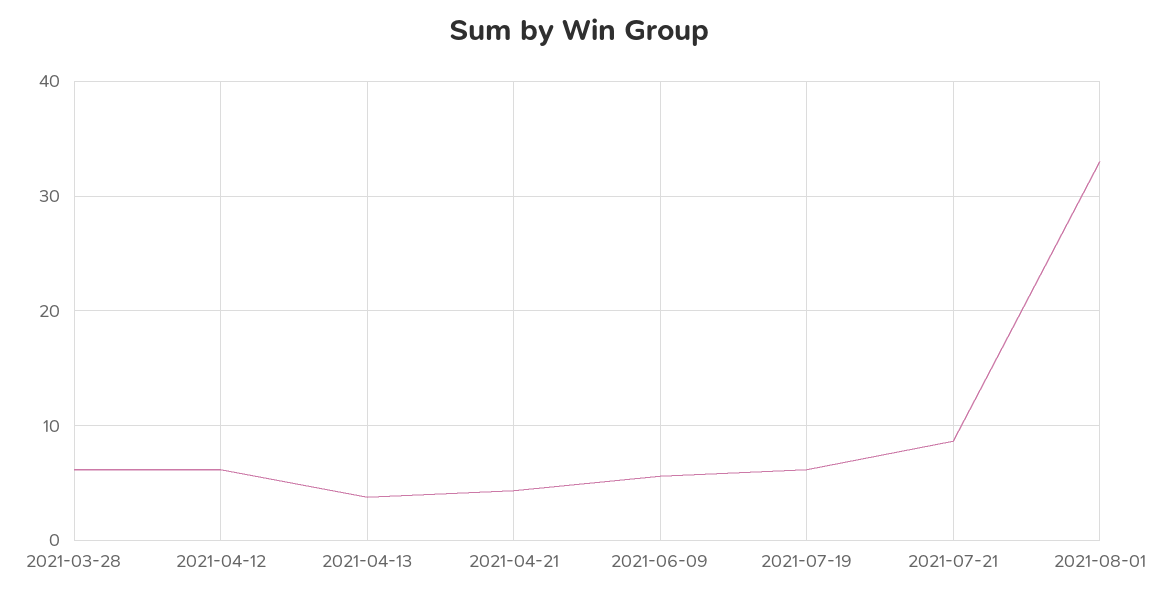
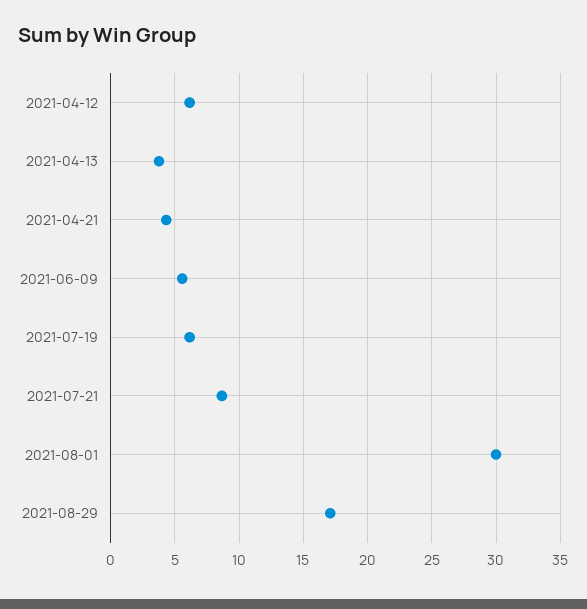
2021-03-28: 6 -> none
2021-08-01: 33 -> 30
2021-08-29: none -> 17

